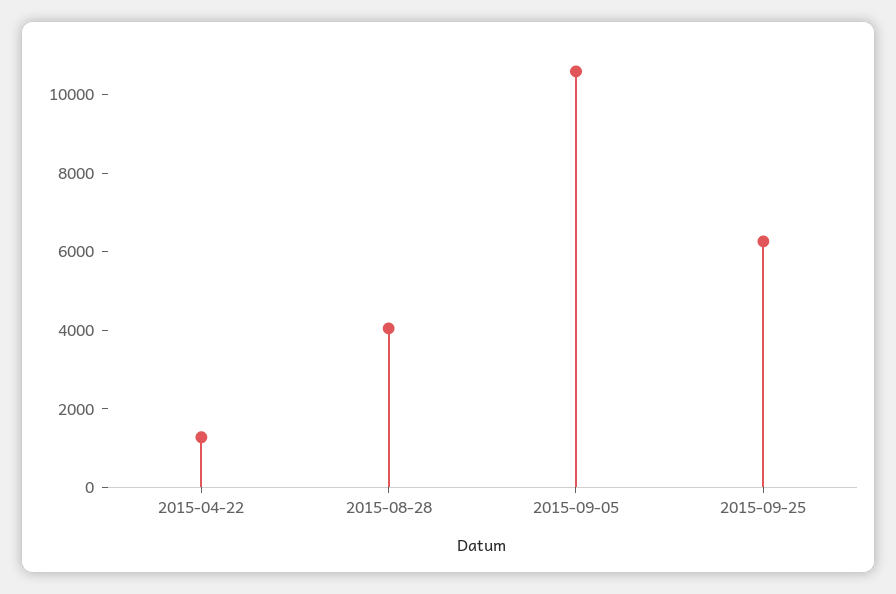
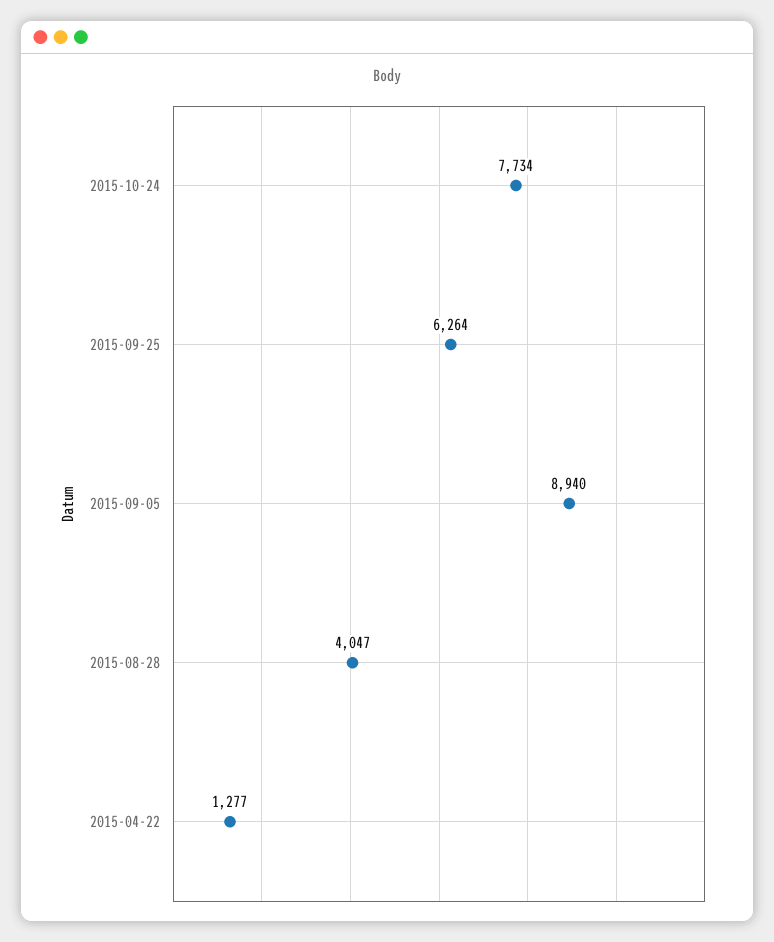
2015-09-05: 10500 -> 8940
2015-10-24: none -> 7734

